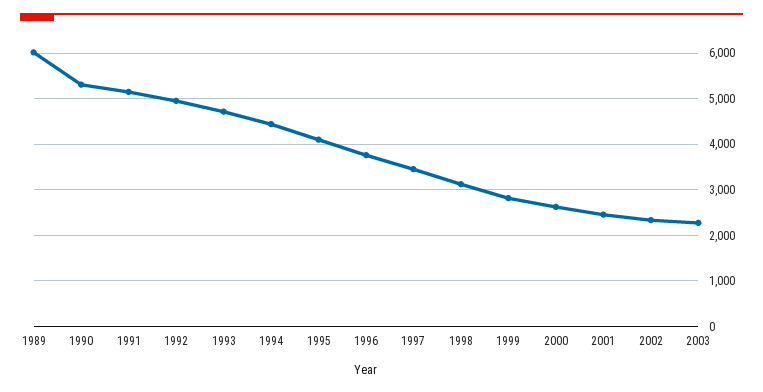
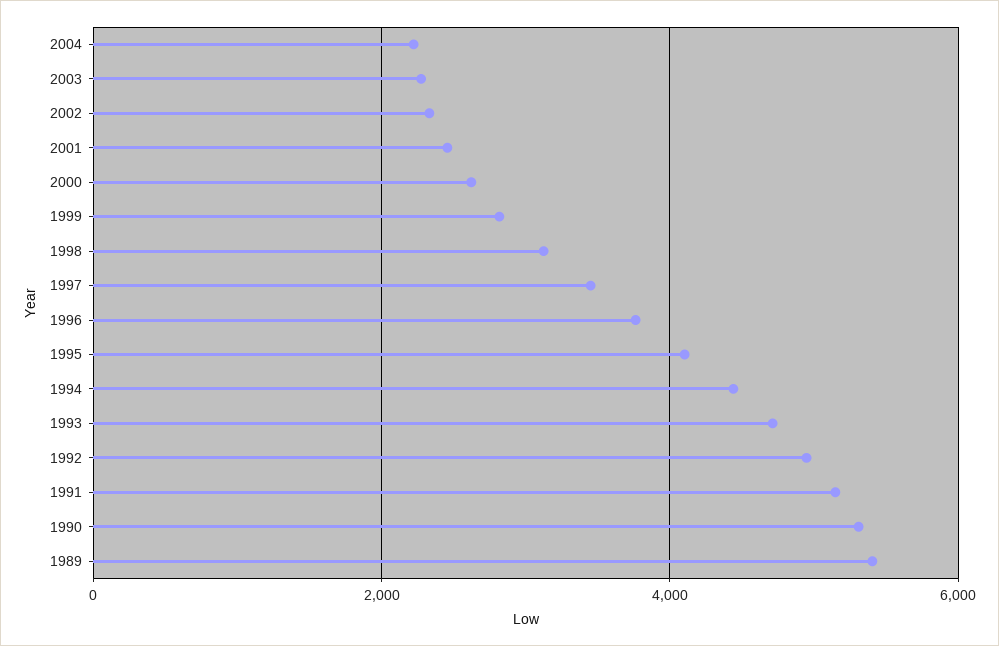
1989: 6000 -> 5400
2004: none -> 2200

